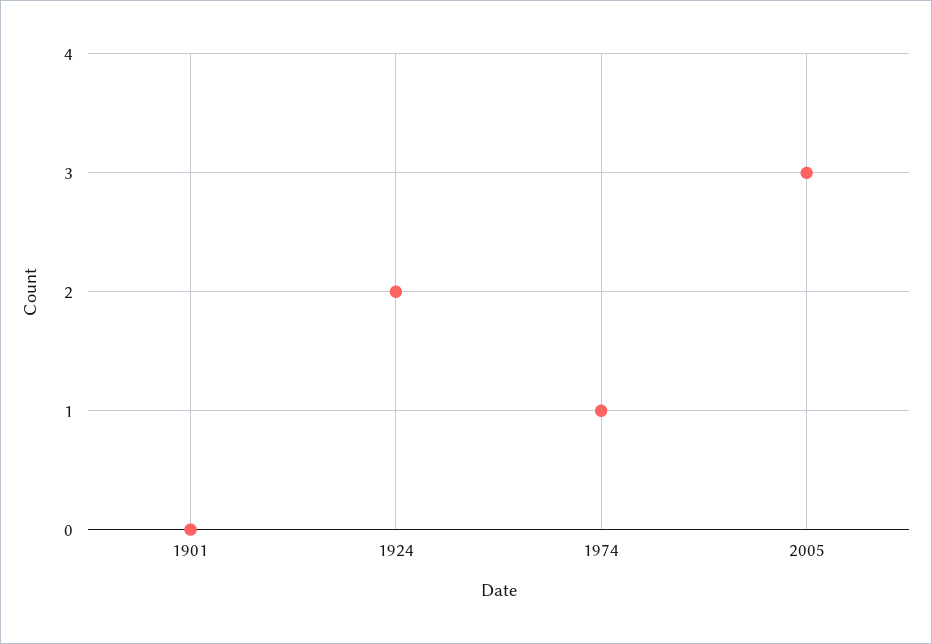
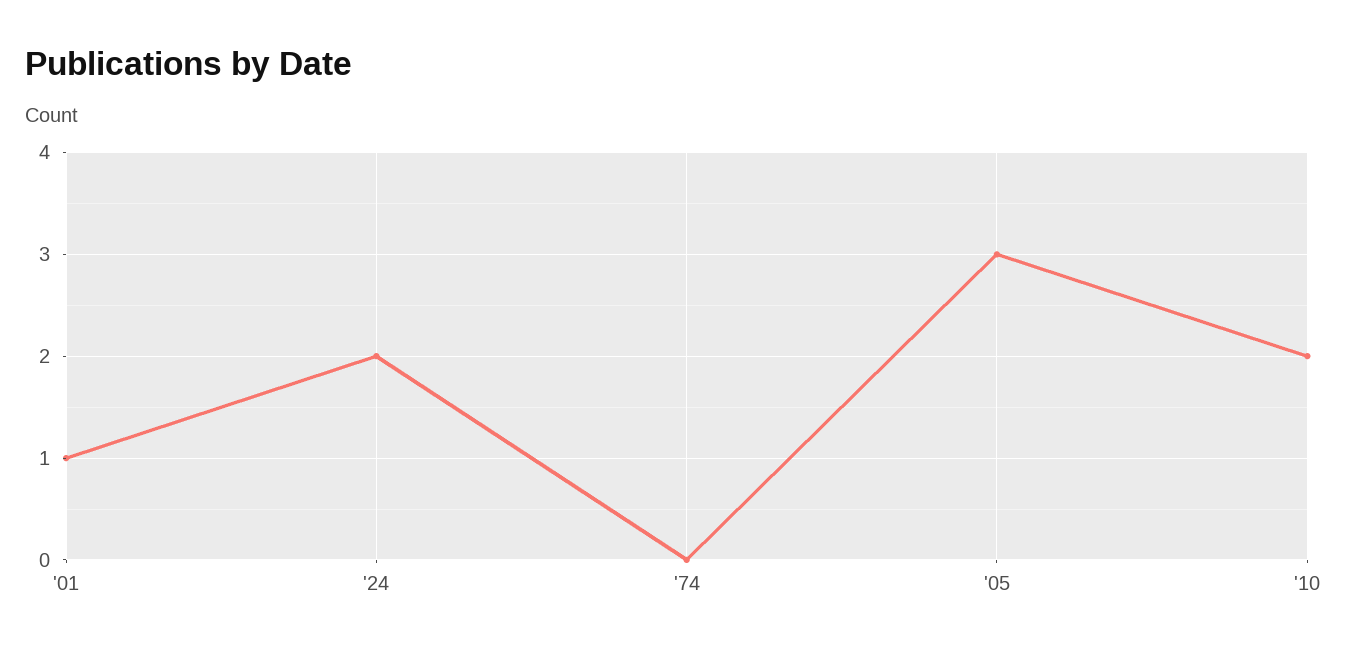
1901: 0 -> 1
1974: 1 -> 0
'10: none -> 2

